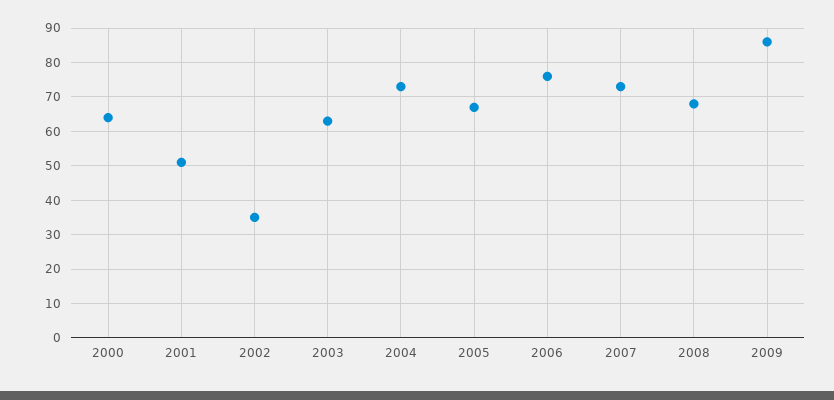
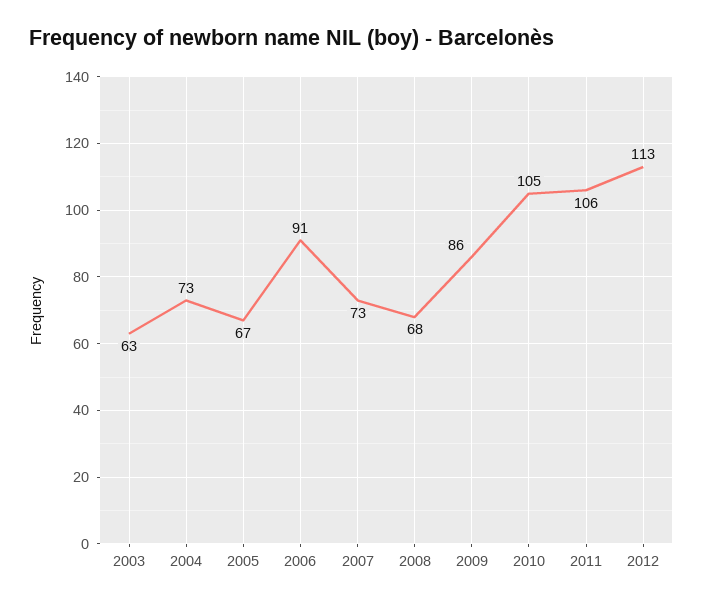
2000: 65 -> none
2001: 50 -> none
2002: 35 -> none
2006: 75 -> 91
2010: none -> 105
2011: none -> 106
2012: none -> 113

